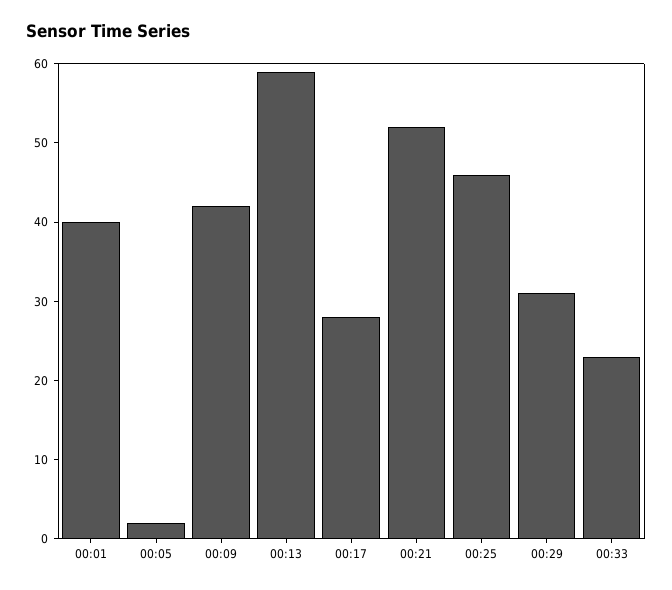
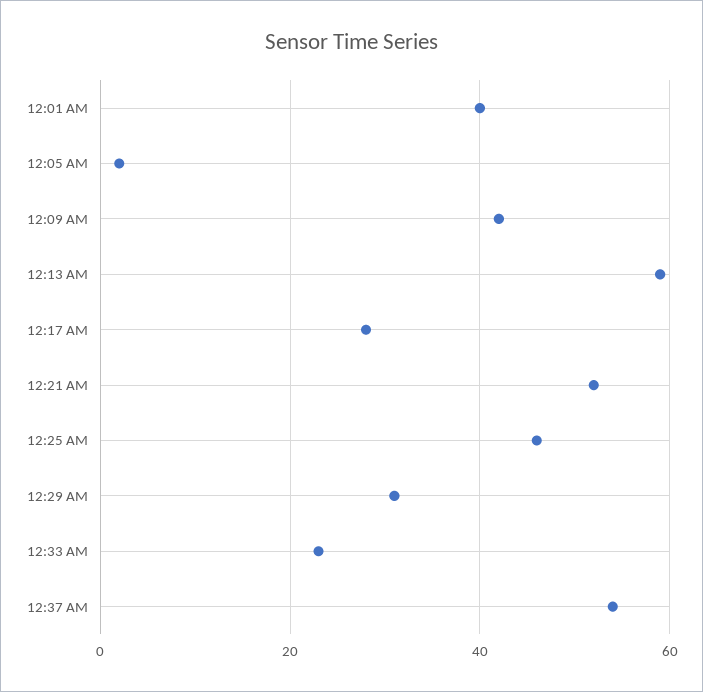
12:37 AM: none -> 55

